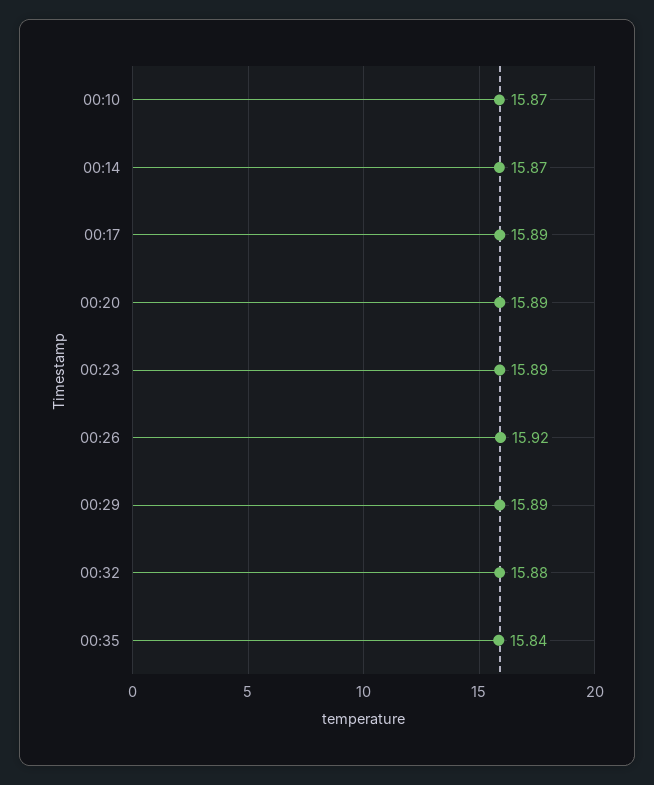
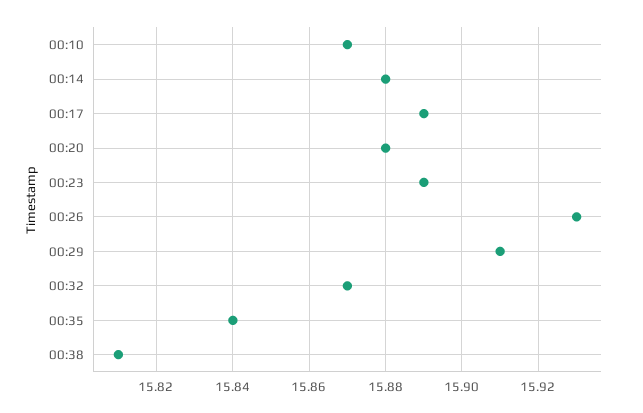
00:14: 15.87 -> 15.88
00:20: 15.89 -> 15.88
00:26: 15.92 -> 15.93
00:29: 15.89 -> 15.91
00:32: 15.88 -> 15.87
00:38: none -> 15.81

